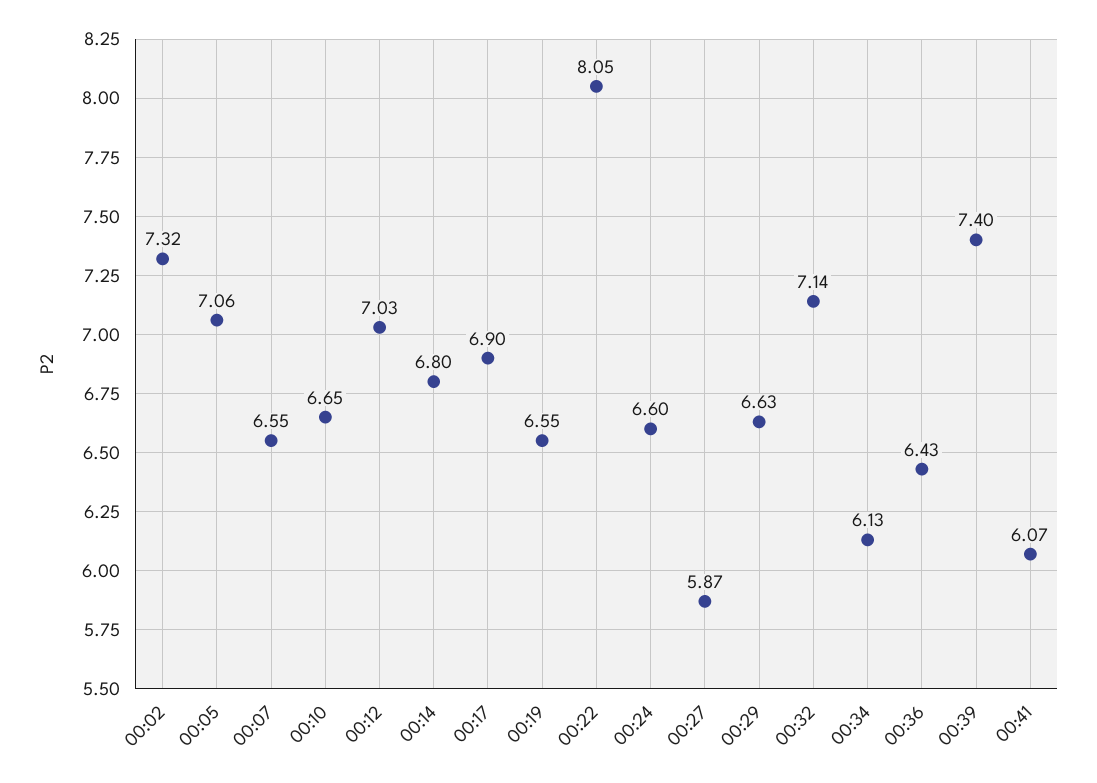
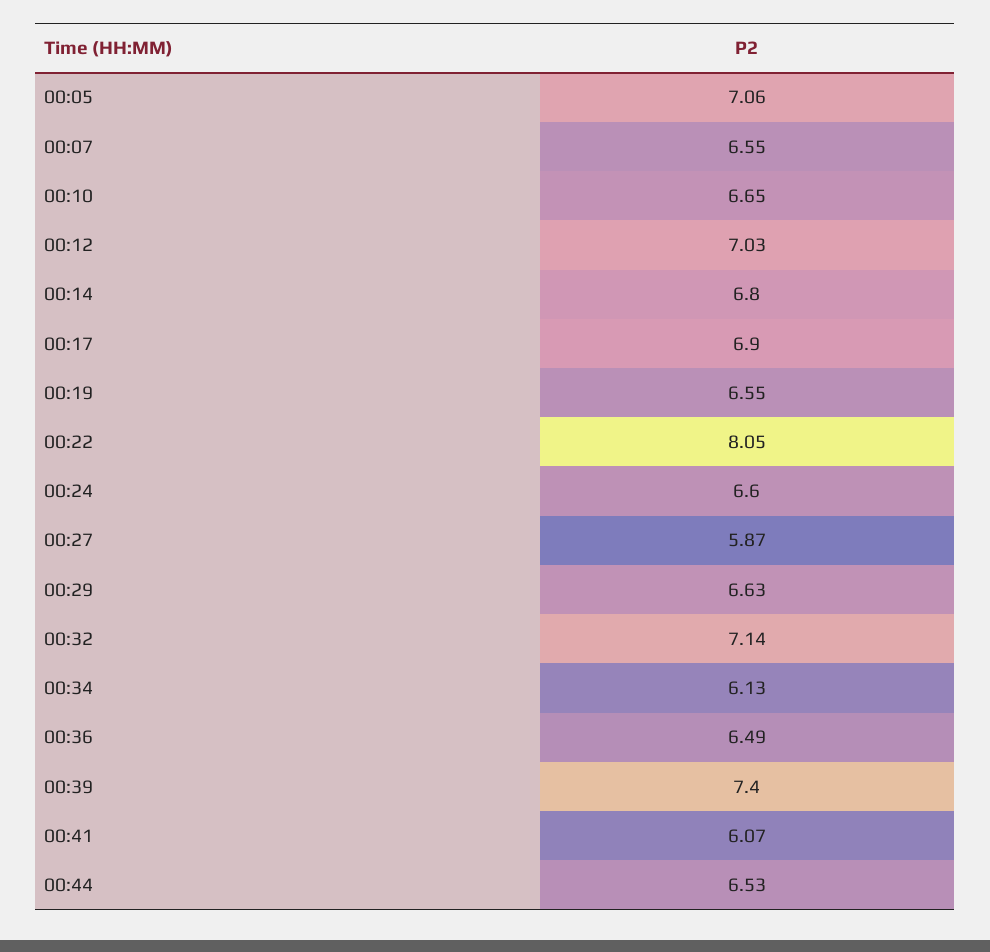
00:02: 7.32 -> none
00:36: 6.43 -> 6.49
00:44: none -> 6.53

